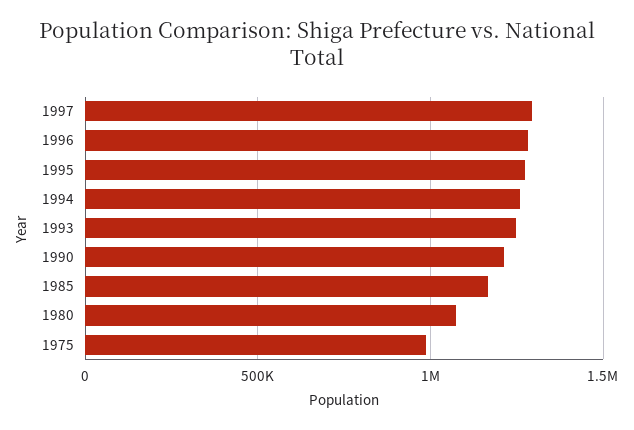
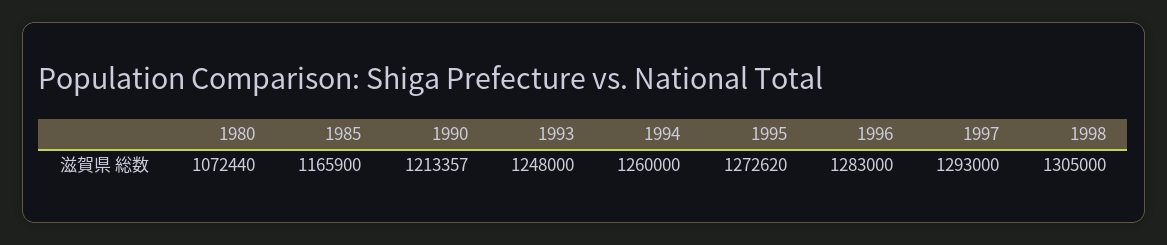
1975: 1000000 -> none
1998: none -> 1305000

